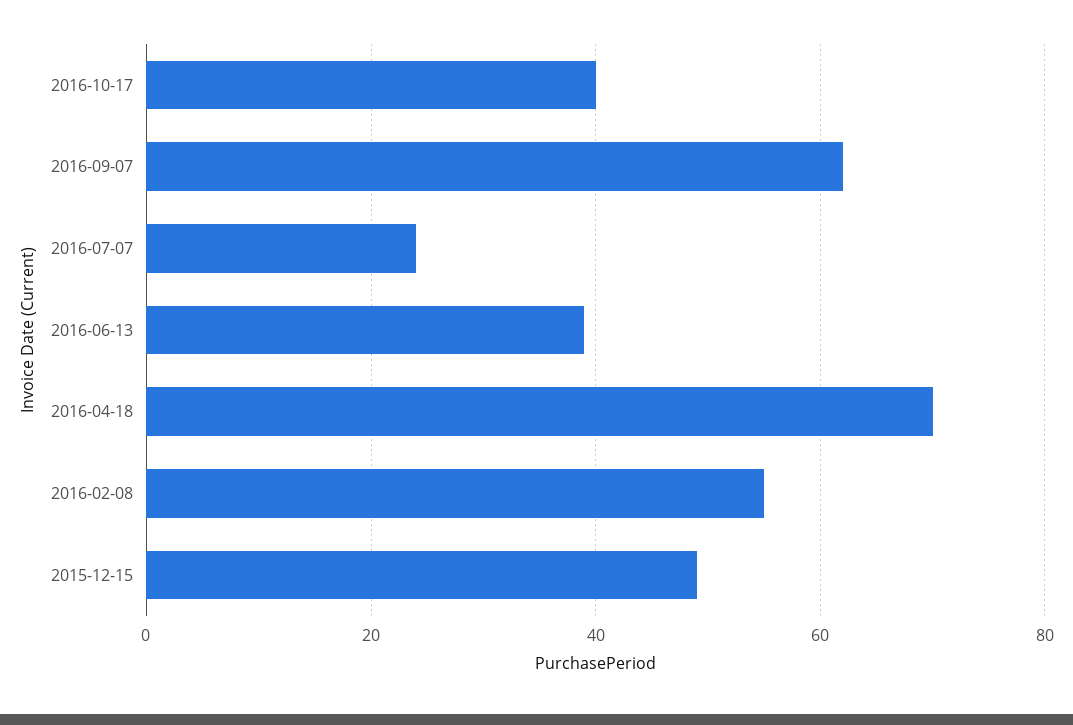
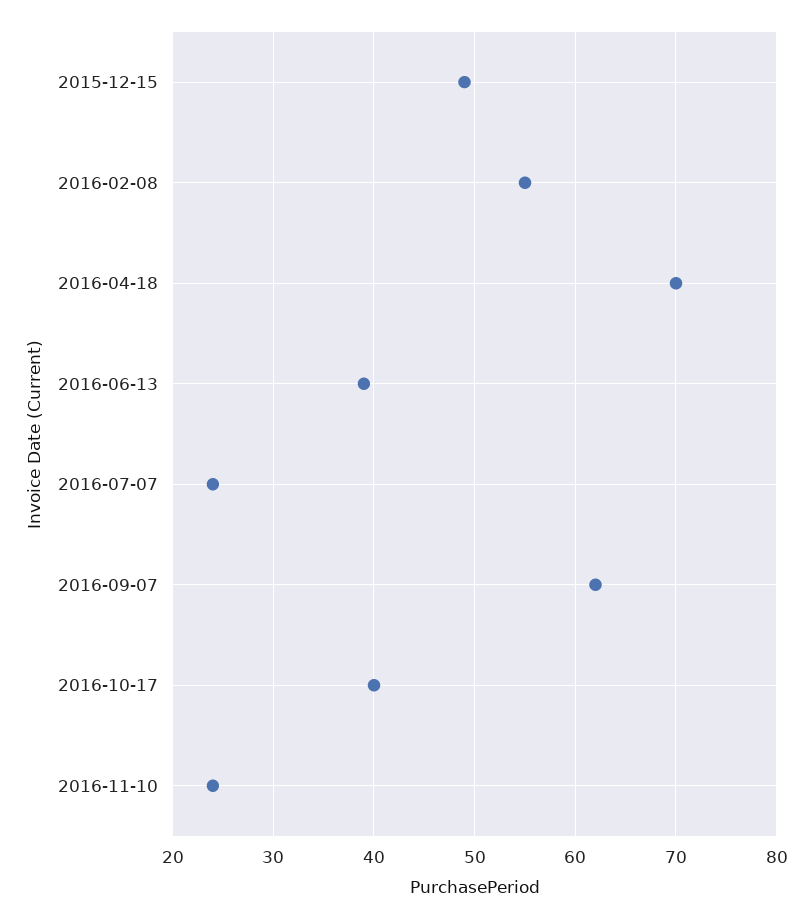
2016-11-10: none -> 24

